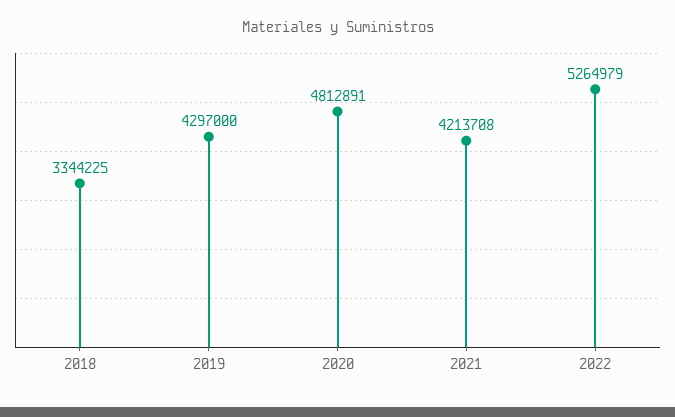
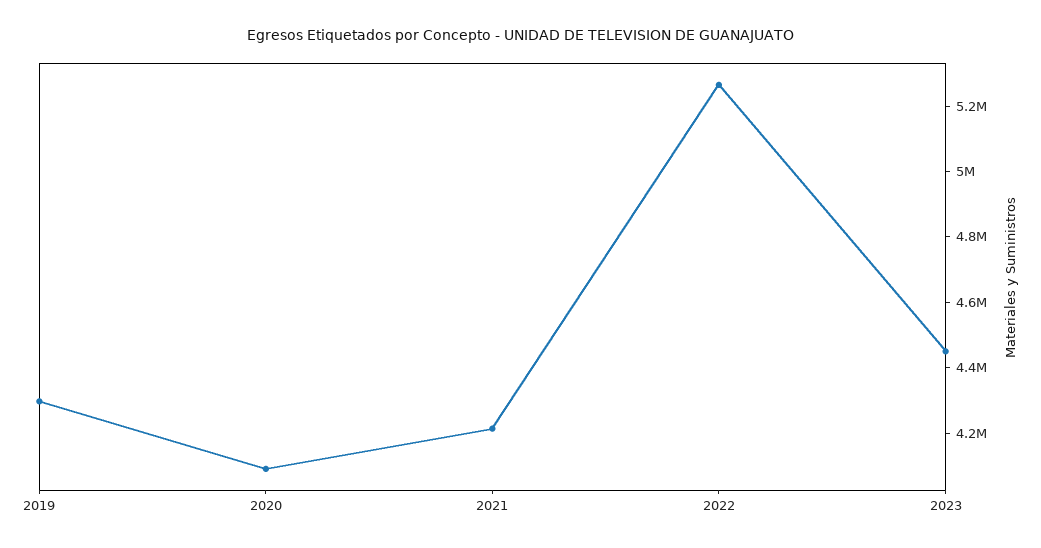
2018: 3344225 -> none
2020: 4812891 -> 4100000
2023: none -> 4450000

